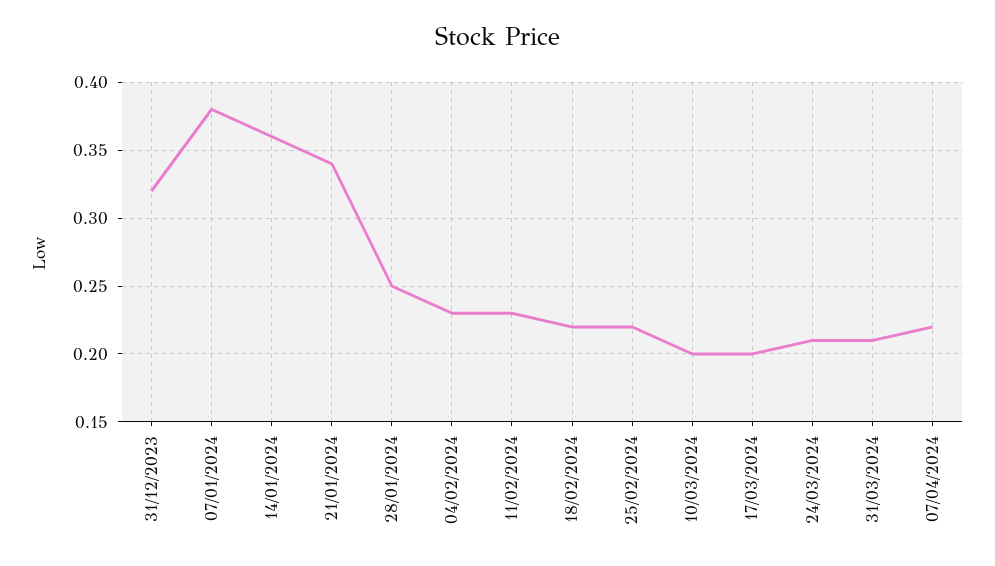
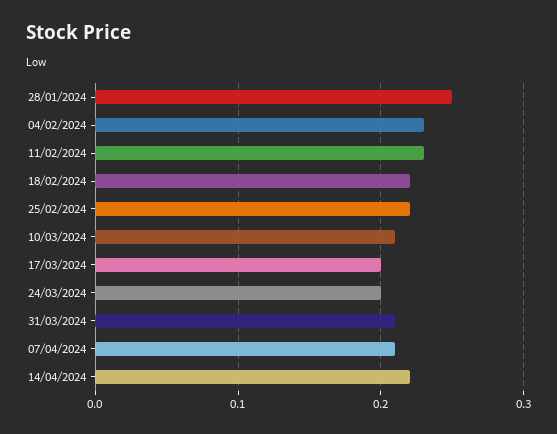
31/12/2023: 0.32 -> none
07/01/2024: 0.38 -> none
14/01/2024: 0.36 -> none
21/01/2024: 0.34 -> none
10/03/2024: 0.2 -> 0.21
24/03/2024: 0.21 -> 0.2
07/04/2024: 0.22 -> 0.21
14/04/2024: none -> 0.22

